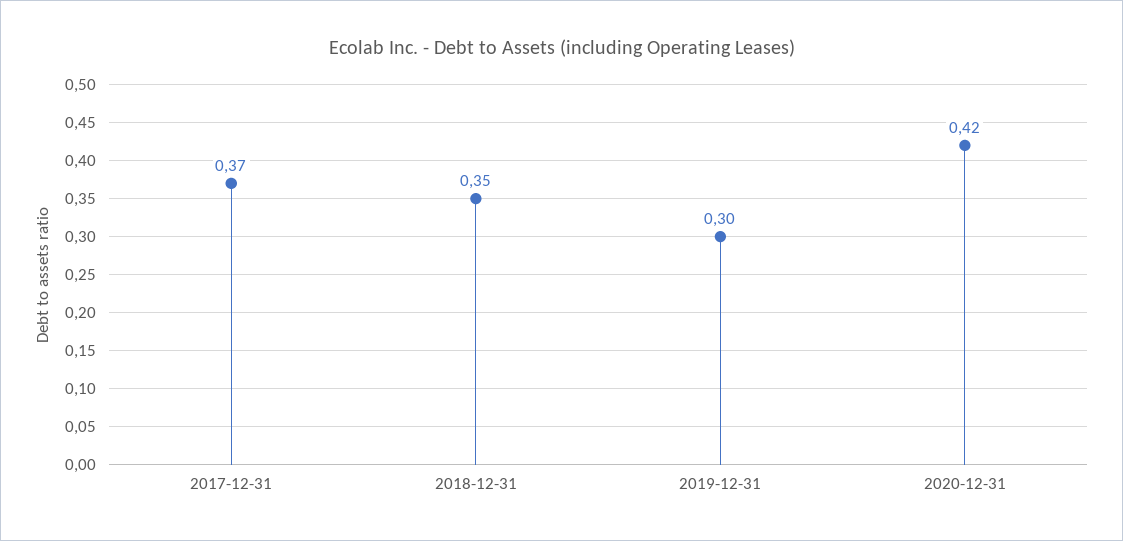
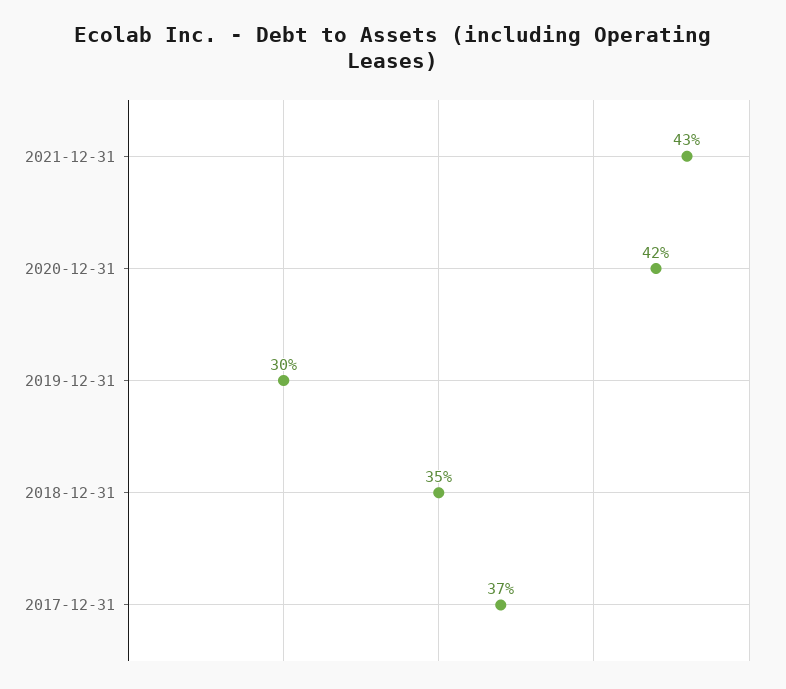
2021-12-31: none -> 0.43

